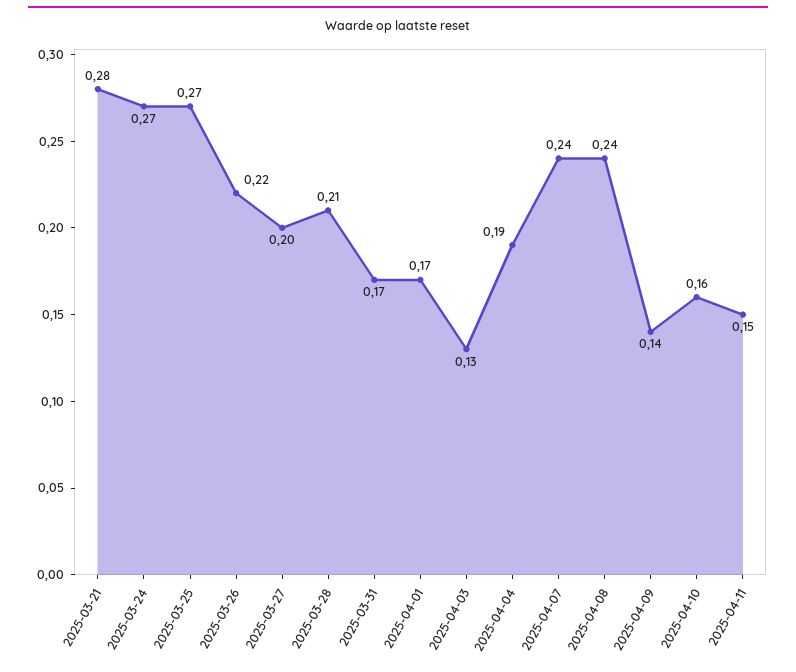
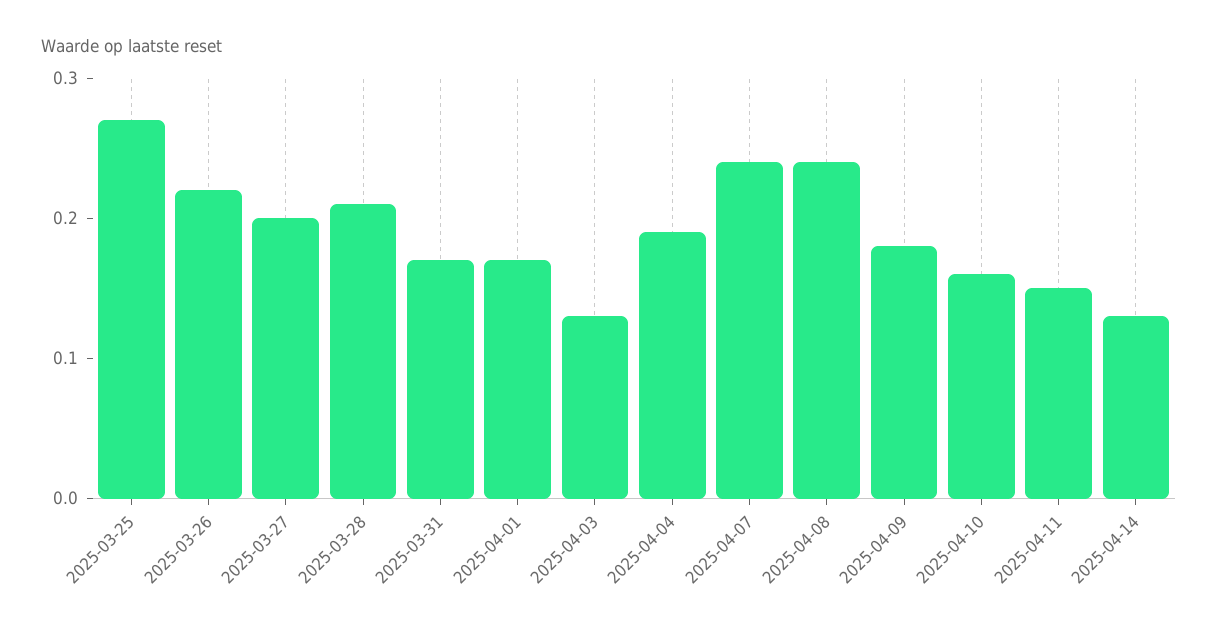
2025-03-21: 0.28 -> none
2025-03-24: 0.27 -> none
2025-04-09: 0.14 -> 0.18
2025-04-14: none -> 0.13

